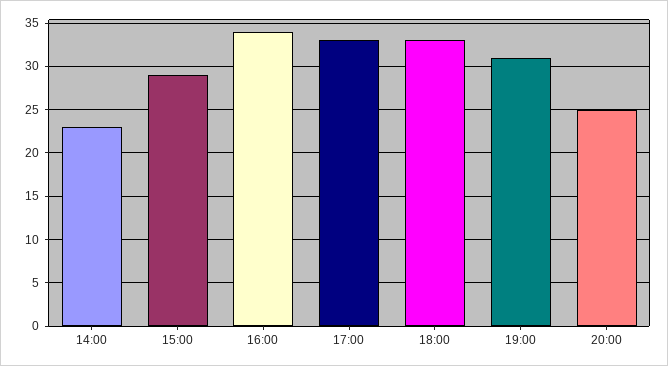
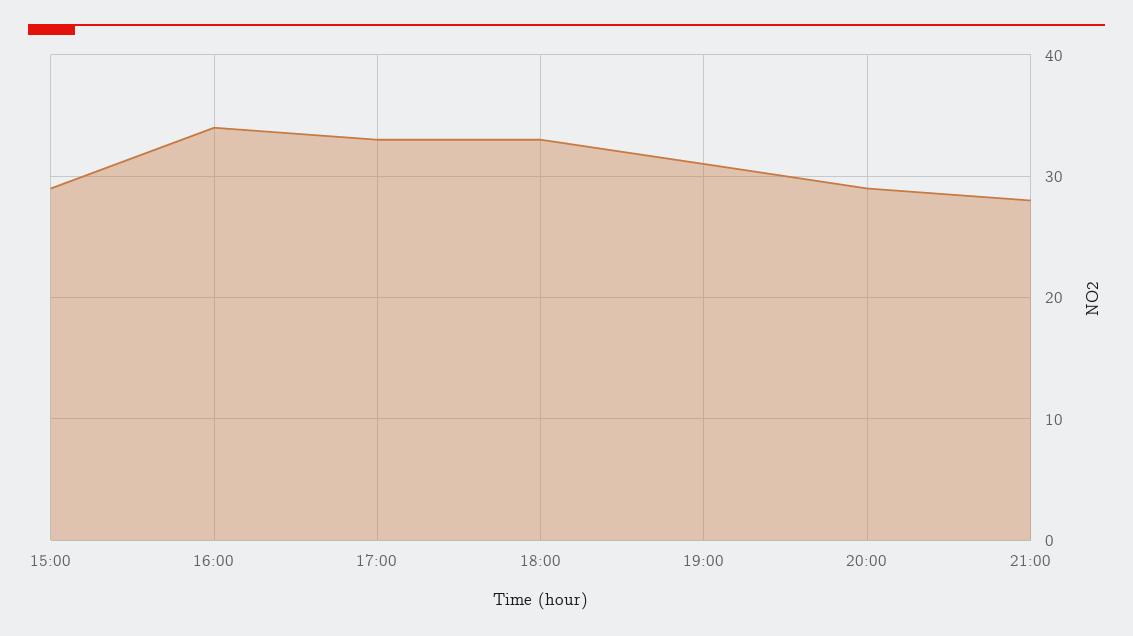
14:00: 23 -> none
20:00: 25 -> 29
21:00: none -> 28

